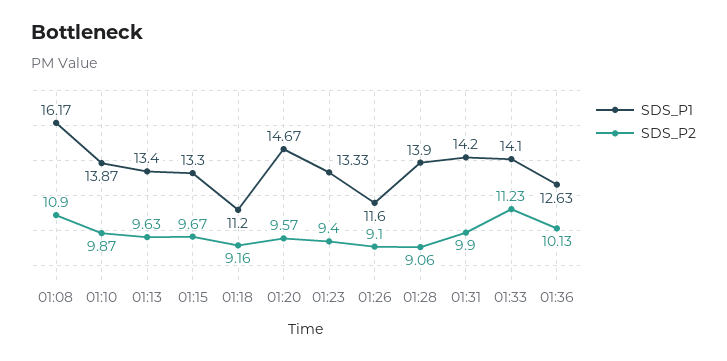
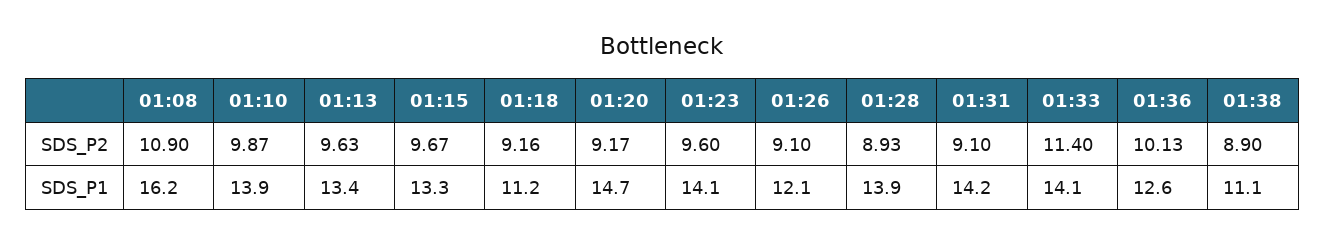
SDS_P2, 01:20: 9.57 -> 9.17
SDS_P1, 01:23: 13.33 -> 14.1
SDS_P2, 01:23: 9.4 -> 9.6
SDS_P1, 01:26: 11.6 -> 12.1
SDS_P2, 01:28: 9.06 -> 8.93
SDS_P2, 01:31: 9.9 -> 9.1
SDS_P2, 01:33: 11.23 -> 11.4
SDS_P2, 01:38: none -> 8.9
SDS_P1, 01:38: none -> 11.1

